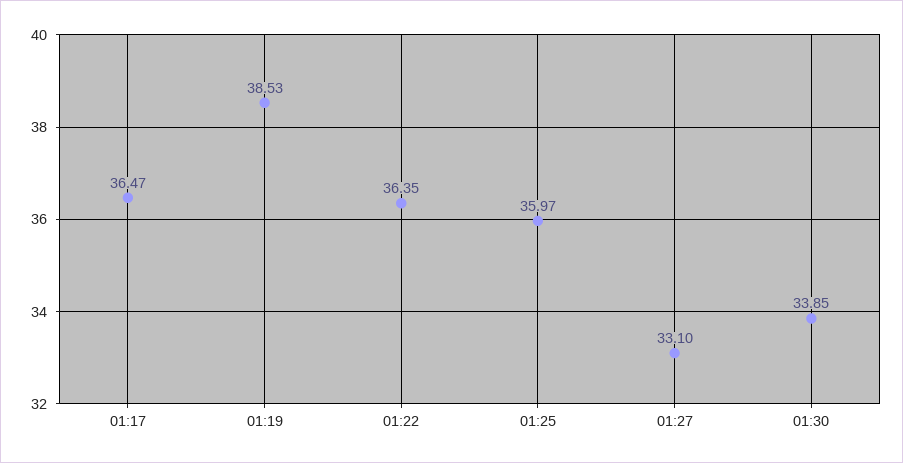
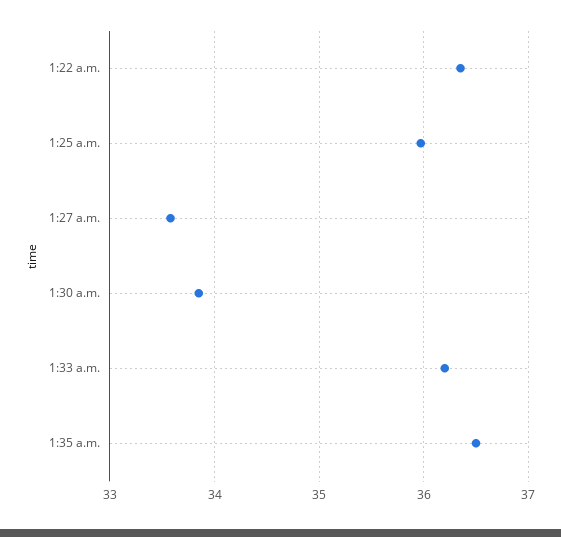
01:17: 36.47 -> none
01:19: 38.53 -> none
01:27: 33.1 -> 33.6
1:33 a.m.: none -> 36.2
1:35 a.m.: none -> 36.5

